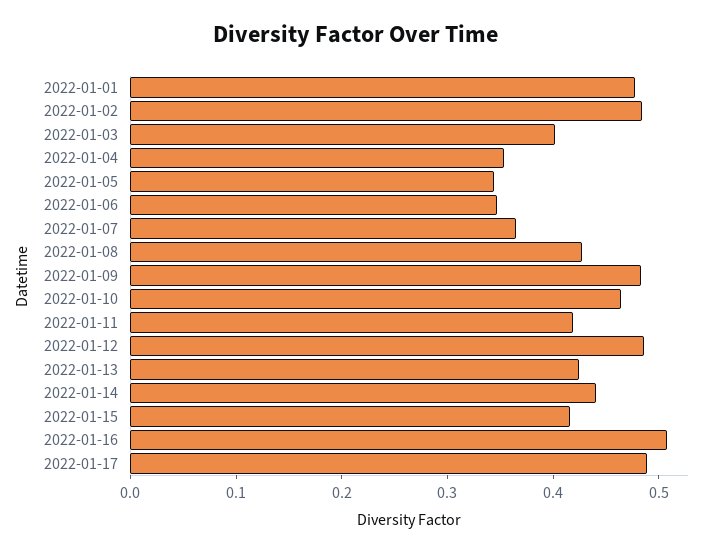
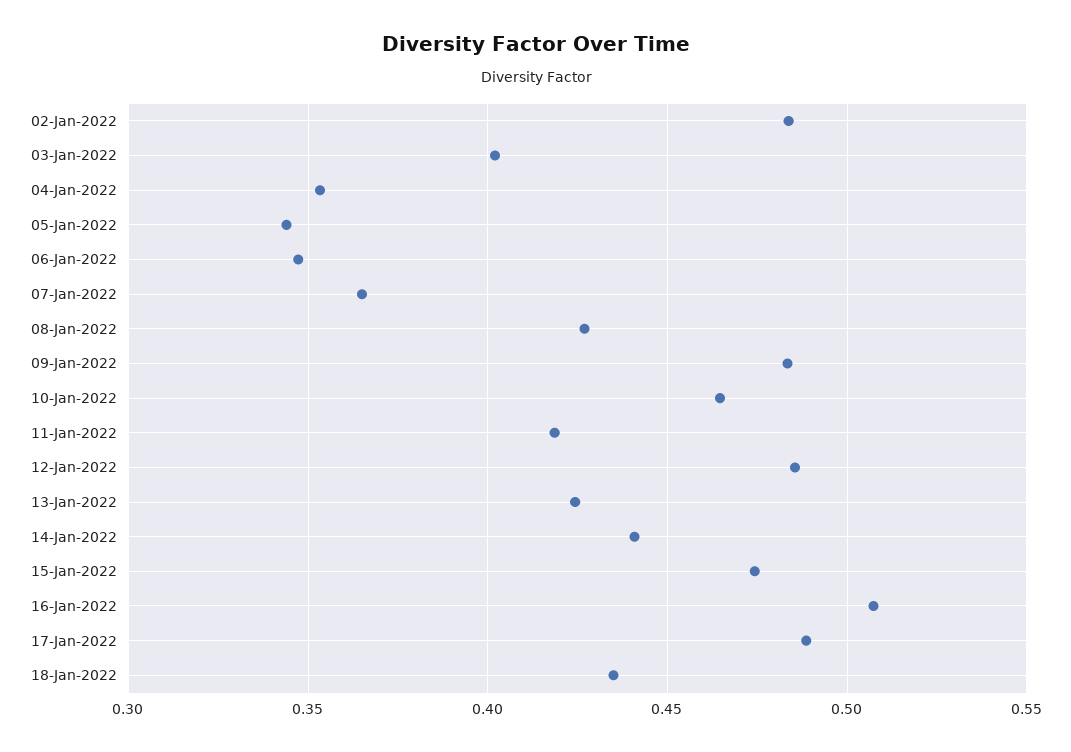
2022-01-01: 0.48 -> none
2022-01-15: 0.42 -> 0.475
18-Jan-2022: none -> 0.435

